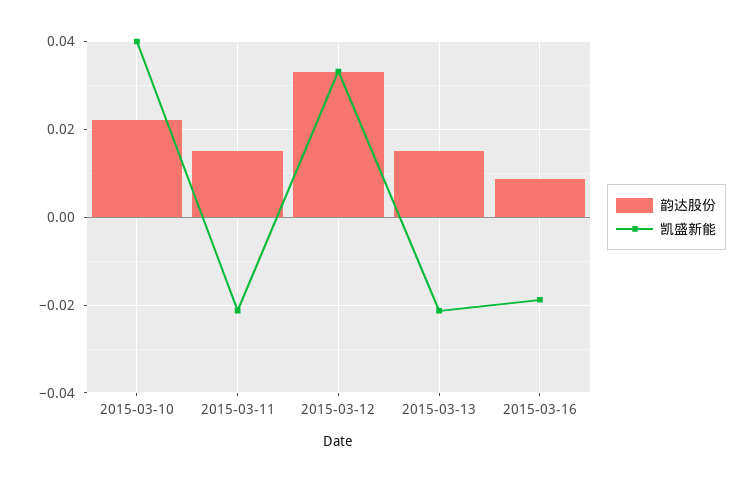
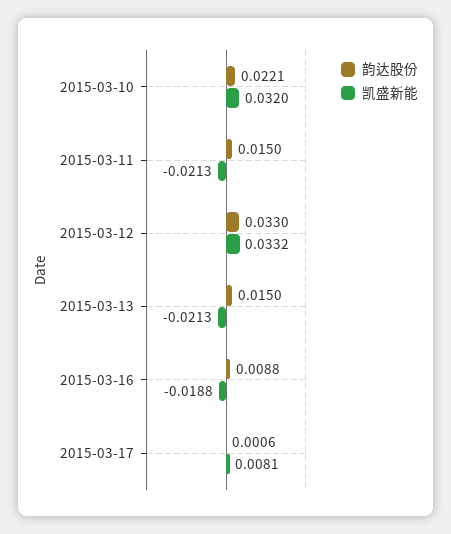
凯盛新能, 2015-03-10: 0.04 -> 0.032
韵达股份, 2015-03-17: none -> 0.0006
凯盛新能, 2015-03-17: none -> 0.0081

